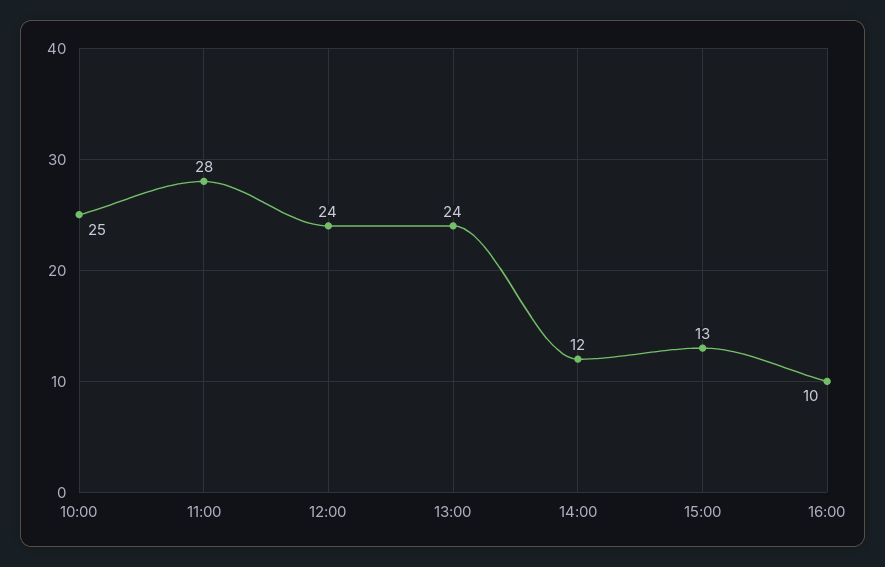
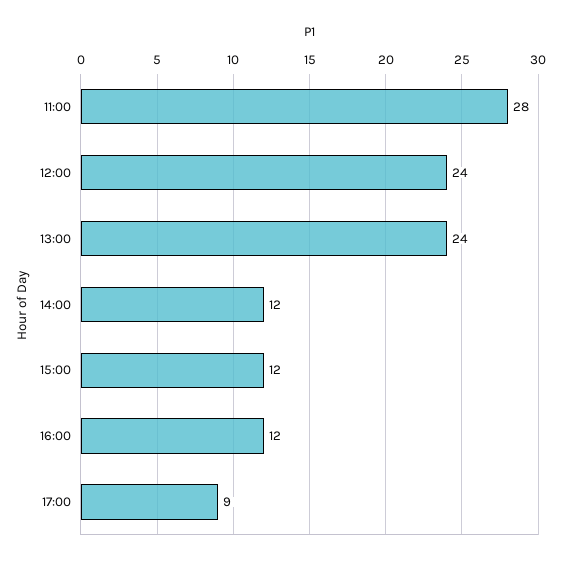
10:00: 25 -> none
15:00: 13 -> 12
16:00: 10 -> 12
17:00: none -> 9

